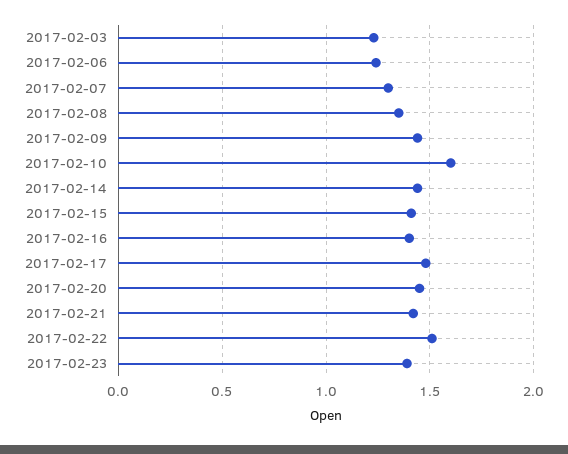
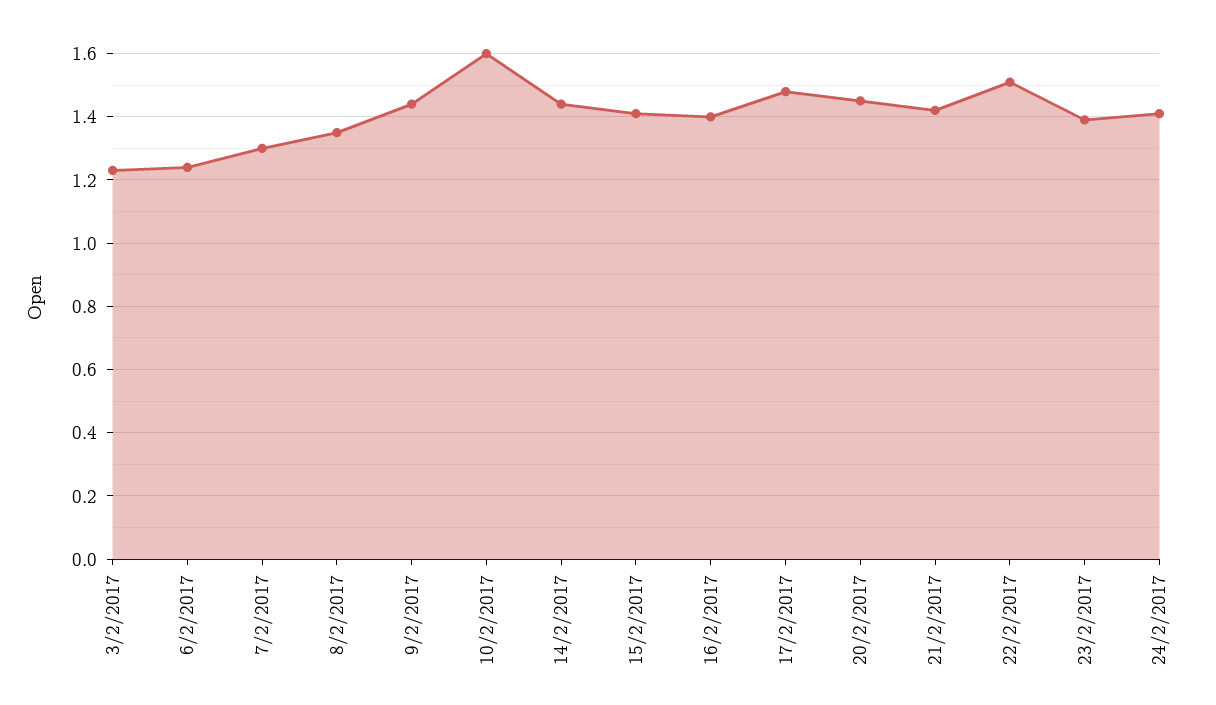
24/2/2017: none -> 1.4

